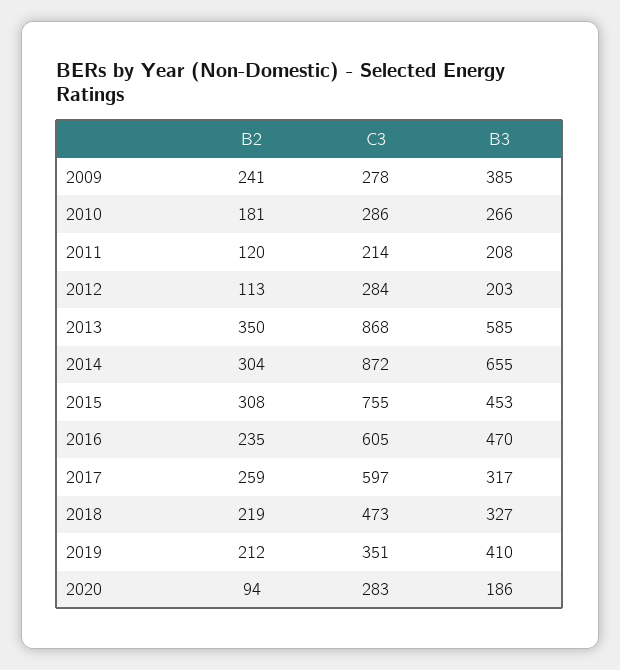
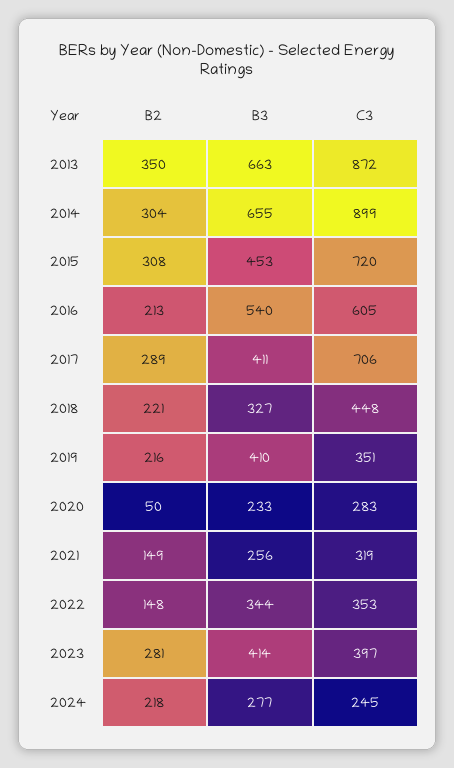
B2, 2009: 241 -> none
C3, 2009: 278 -> none
B3, 2009: 385 -> none
B2, 2010: 181 -> none
C3, 2010: 286 -> none
B3, 2010: 266 -> none
B2, 2011: 120 -> none
C3, 2011: 214 -> none
B3, 2011: 208 -> none
B2, 2012: 113 -> none
C3, 2012: 284 -> none
B3, 2012: 203 -> none
C3, 2013: 868 -> 872
B3, 2013: 585 -> 663
C3, 2014: 872 -> 899
C3, 2015: 755 -> 720
B2, 2016: 235 -> 213
B3, 2016: 470 -> 540
B2, 2017: 259 -> 289
C3, 2017: 597 -> 706
B3, 2017: 317 -> 411
B2, 2018: 219 -> 221
C3, 2018: 473 -> 448
B2, 2019: 212 -> 216
B2, 2020: 94 -> 50
B3, 2020: 186 -> 233
B2, 2021: none -> 149
B3, 2021: none -> 256
C3, 2021: none -> 319
B2, 2022: none -> 148
B3, 2022: none -> 344
C3, 2022: none -> 353
B2, 2023: none -> 281
B3, 2023: none -> 414
C3, 2023: none -> 397
B2, 2024: none -> 218
B3, 2024: none -> 277
C3, 2024: none -> 245

